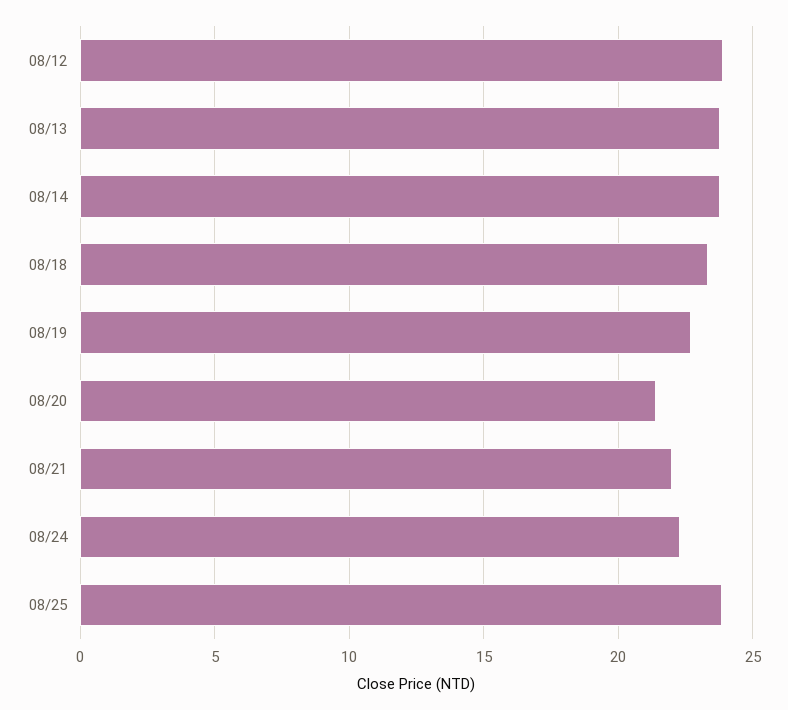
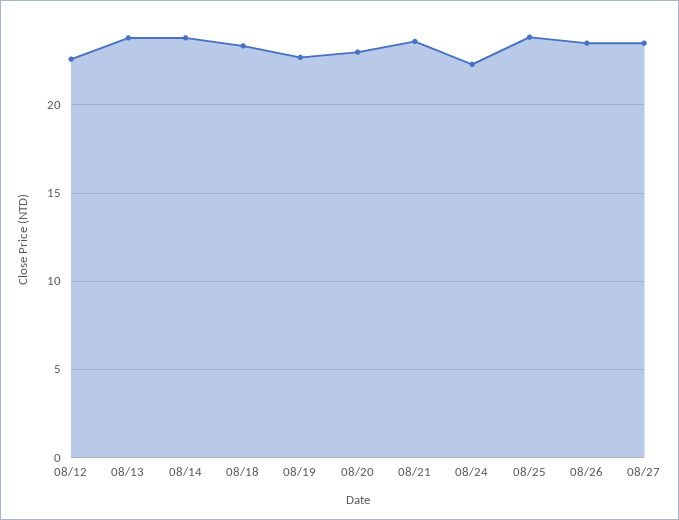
08/12: 24 -> 22.5
08/20: 21.5 -> 23
08/21: 22 -> 23.5
08/26: none -> 23.5
08/27: none -> 23.5

